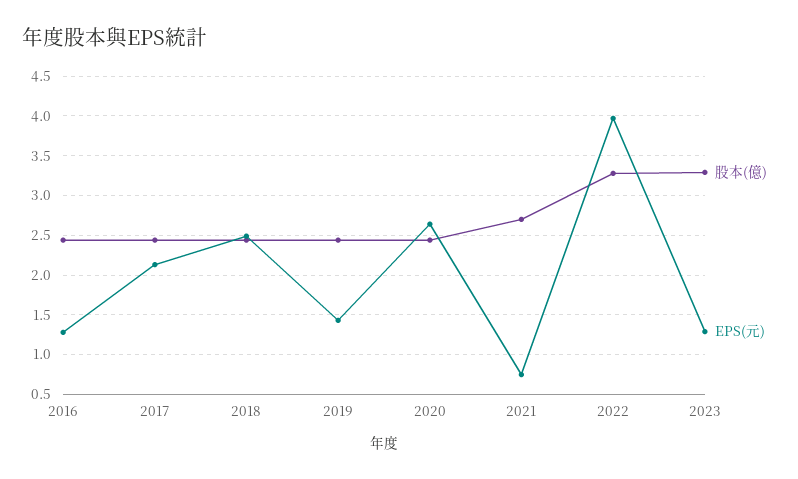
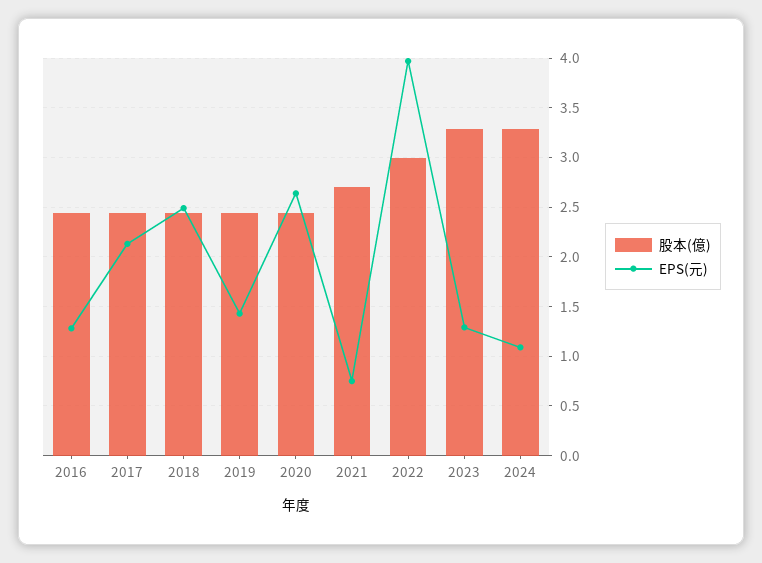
股本(億), 2022: 3.3 -> 3
股本(億), 2024: none -> 3.3
EPS(元), 2024: none -> 1.1

